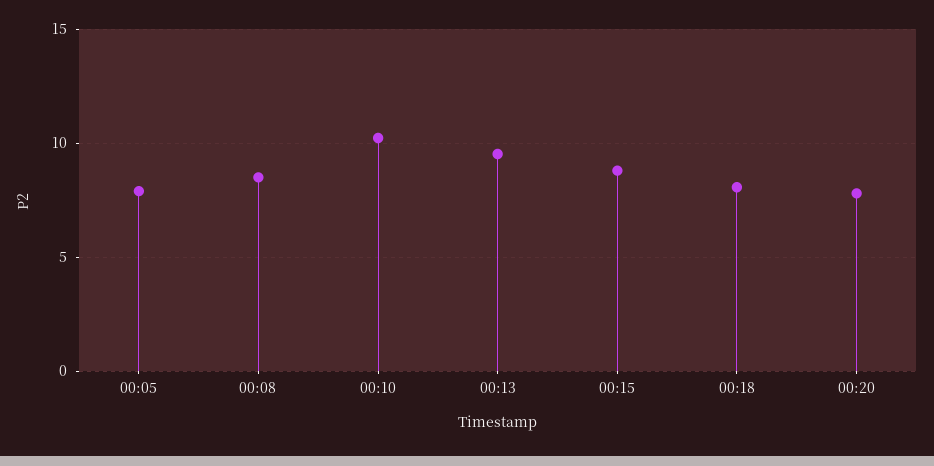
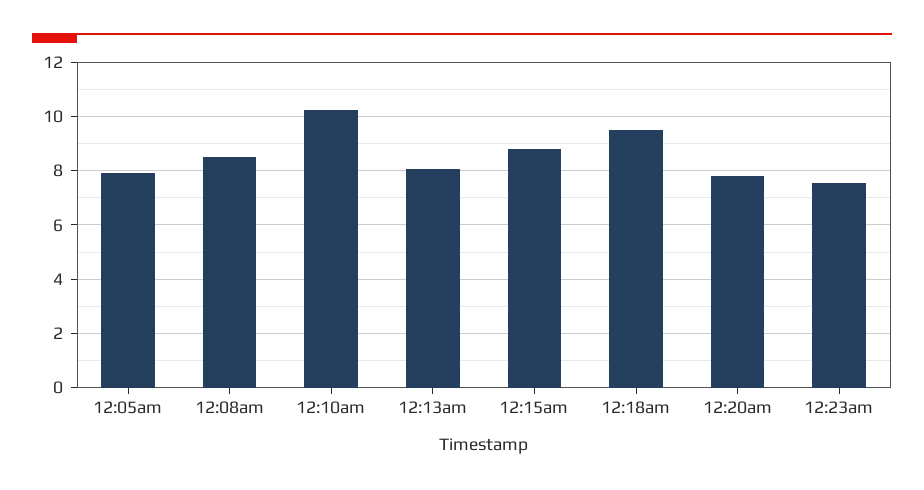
00:13: 9.5 -> 8
00:18: 8 -> 9.5
12:23am: none -> 7.5

